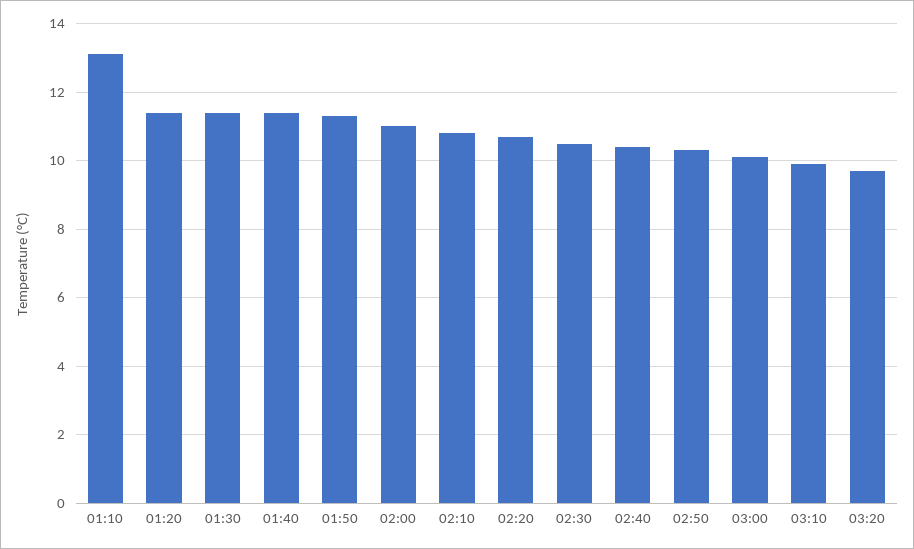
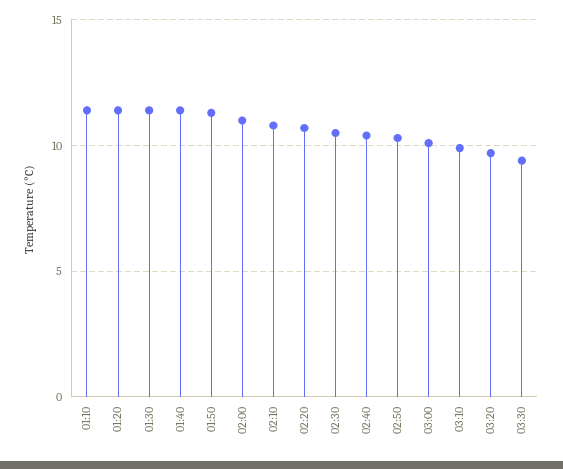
01:10: 13 -> 11.5
03:30: none -> 9.5

